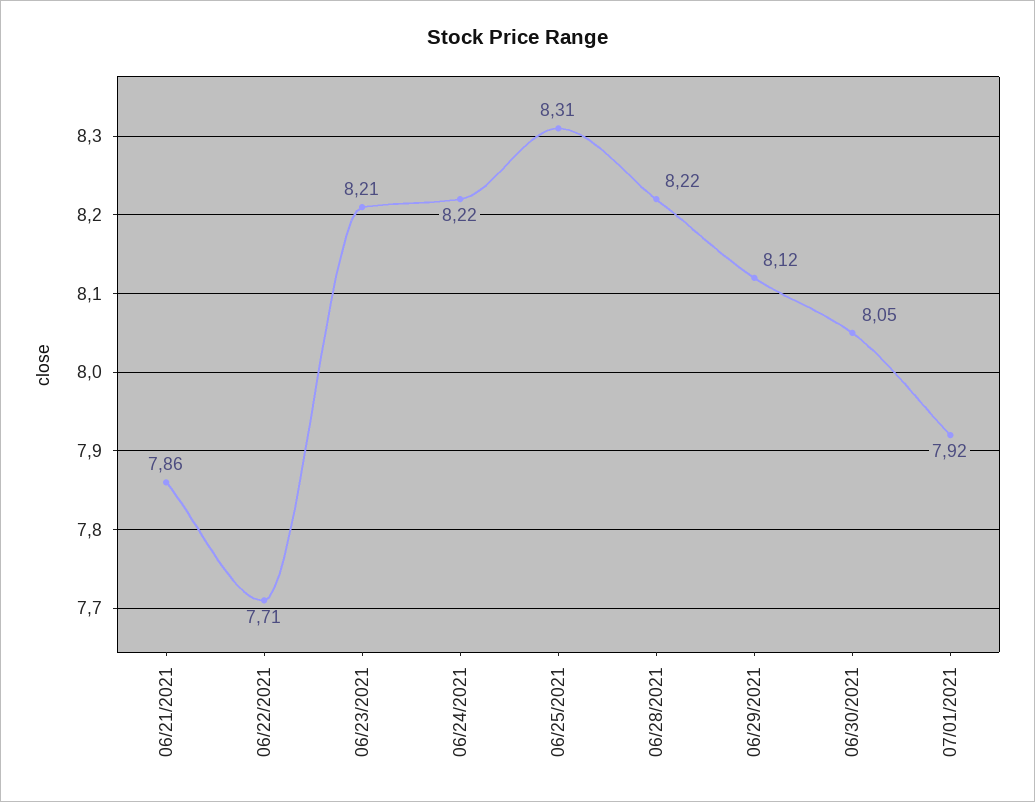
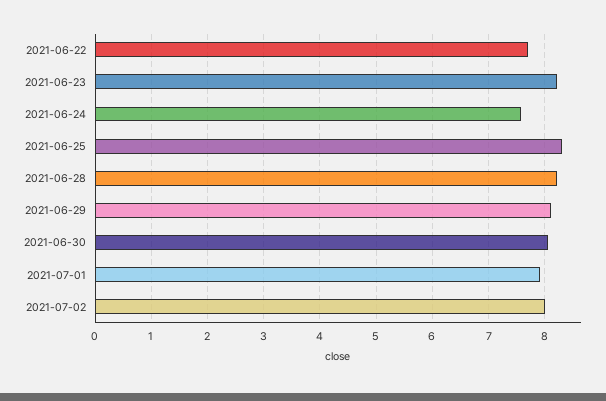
06/21/2021: 7.86 -> none
06/24/2021: 8.22 -> 7.6
2021-07-02: none -> 8

